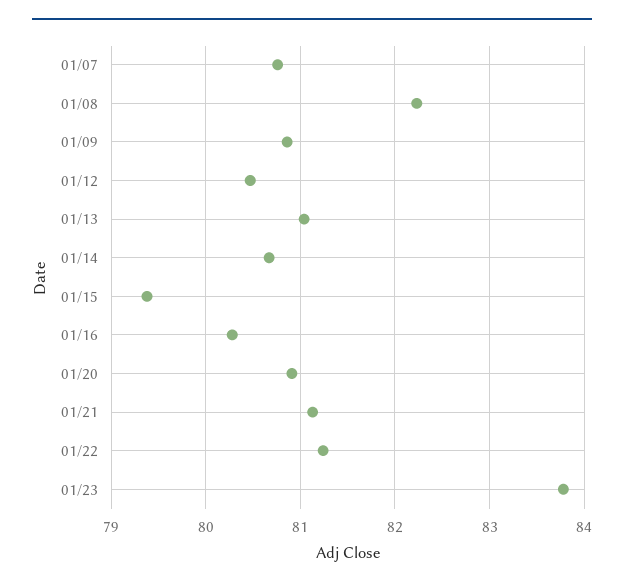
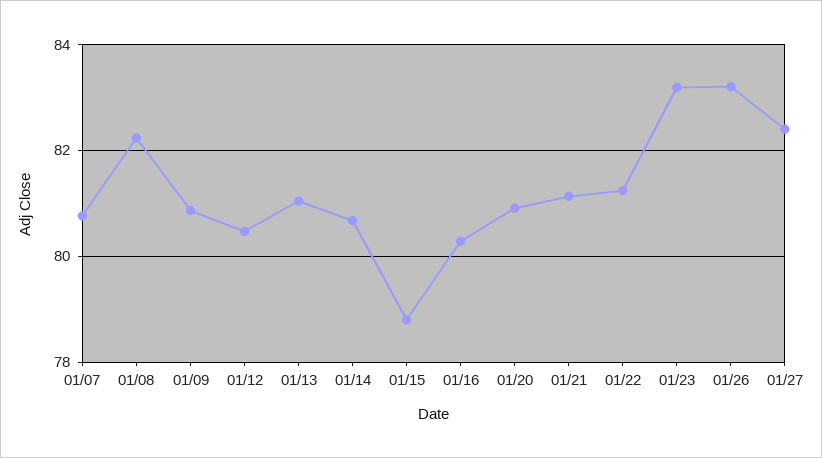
01/15: 79.4 -> 78.8
01/23: 83.8 -> 83.2
01/26: none -> 83.2
01/27: none -> 82.4

